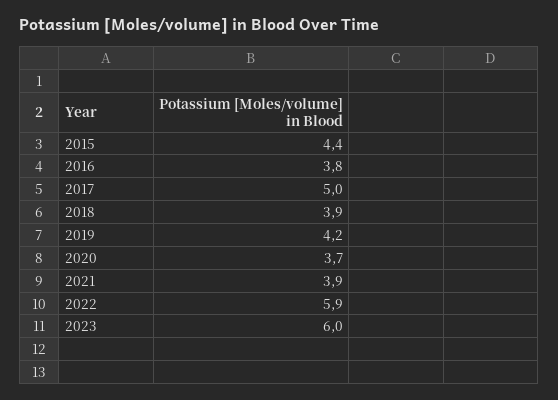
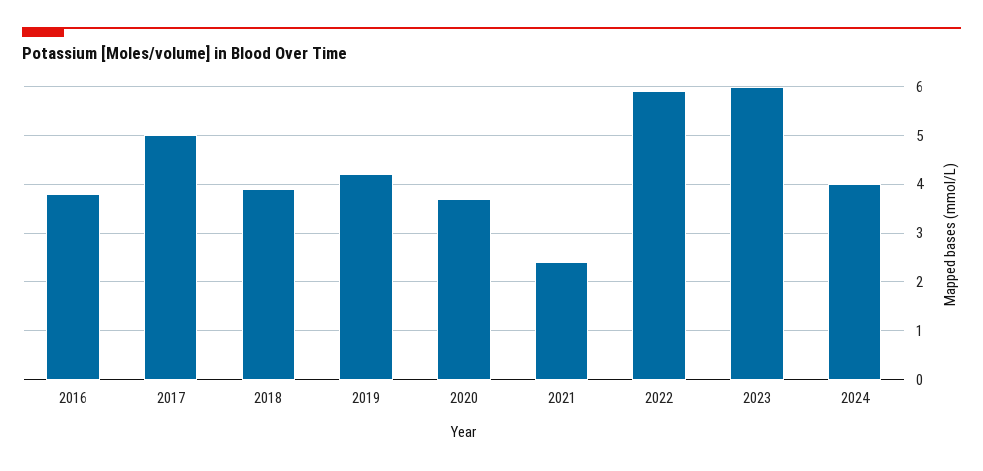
2015: 4.4 -> none
2021: 3.9 -> 2.5
2024: none -> 4

